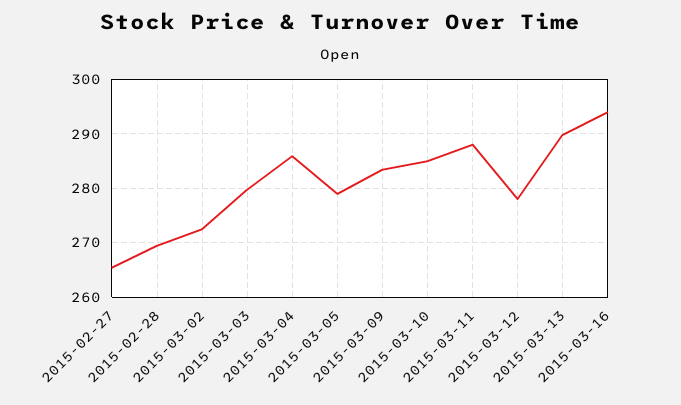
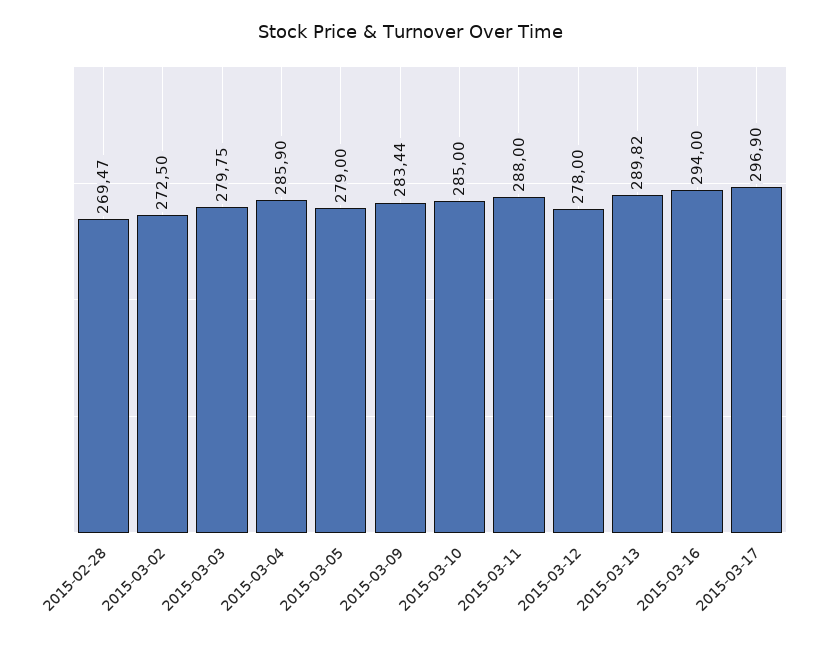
2015-02-27: 266 -> none
2015-03-17: none -> 296.9

